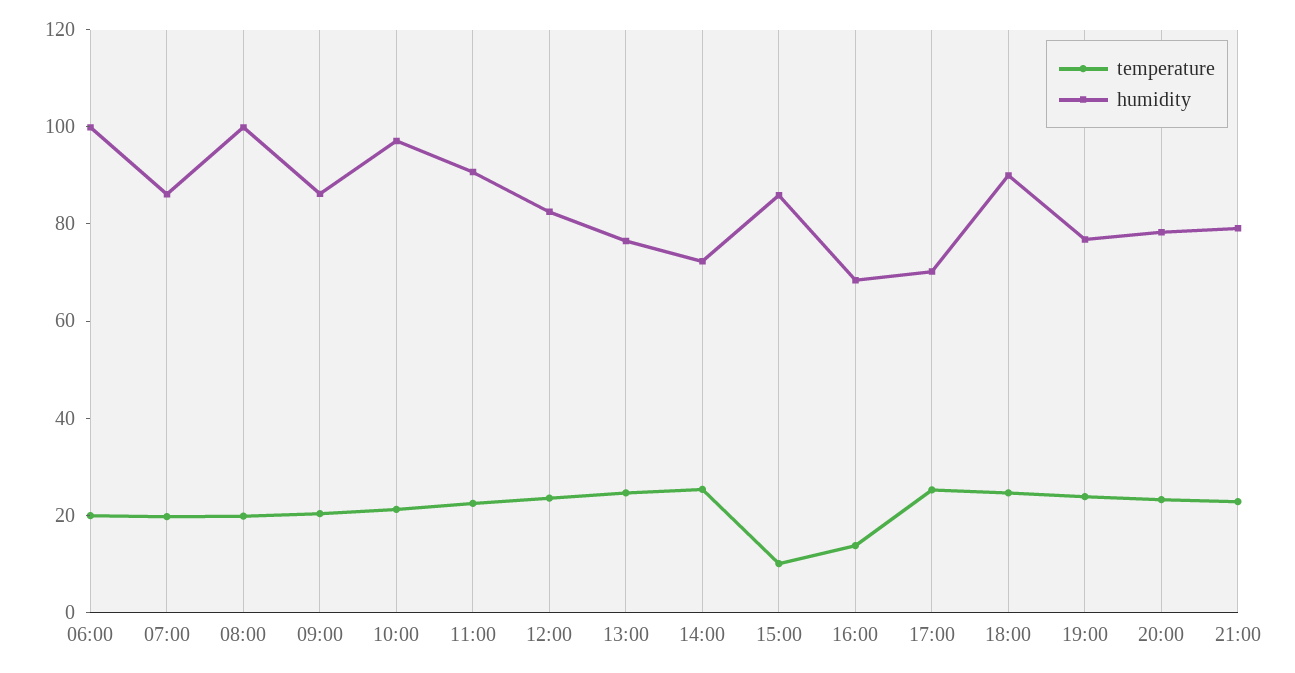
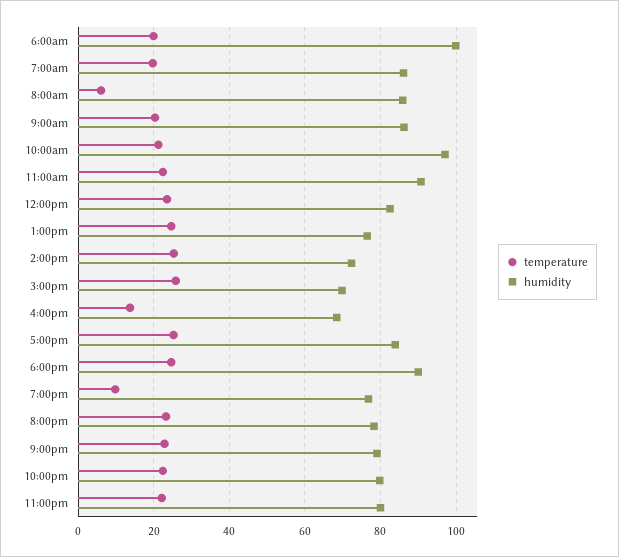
temperature, 08:00: 20 -> 6
humidity, 08:00: 100 -> 86
temperature, 15:00: 10 -> 26
humidity, 15:00: 85 -> 70
humidity, 17:00: 70 -> 84
temperature, 19:00: 25 -> 10
temperature, 10:00pm: none -> 22
humidity, 10:00pm: none -> 80
temperature, 11:00pm: none -> 22
humidity, 11:00pm: none -> 80

